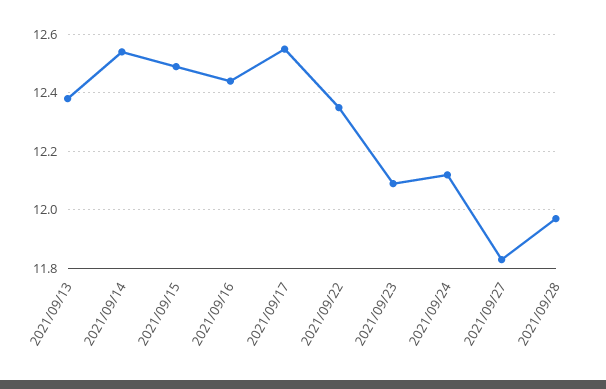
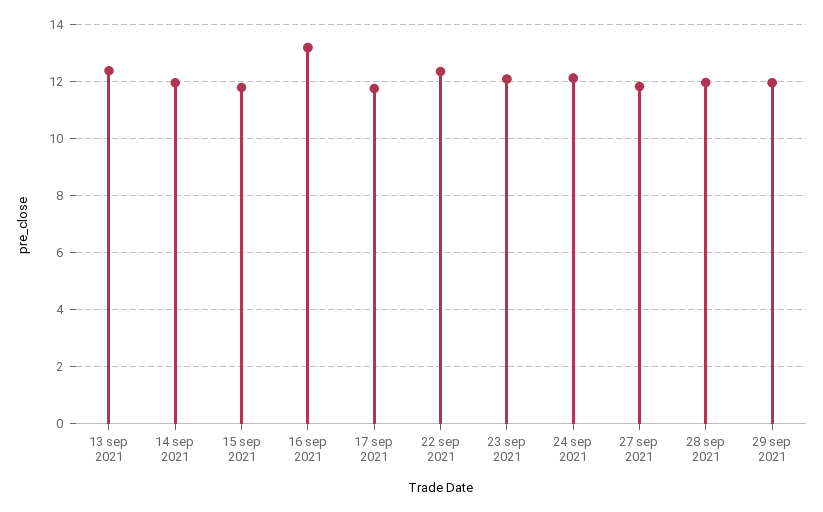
2021/09/14: 12.55 -> 12
2021/09/15: 12.5 -> 11.75
2021/09/16: 12.45 -> 13.25
2021/09/17: 12.55 -> 11.75
29 sep 2021: none -> 12

